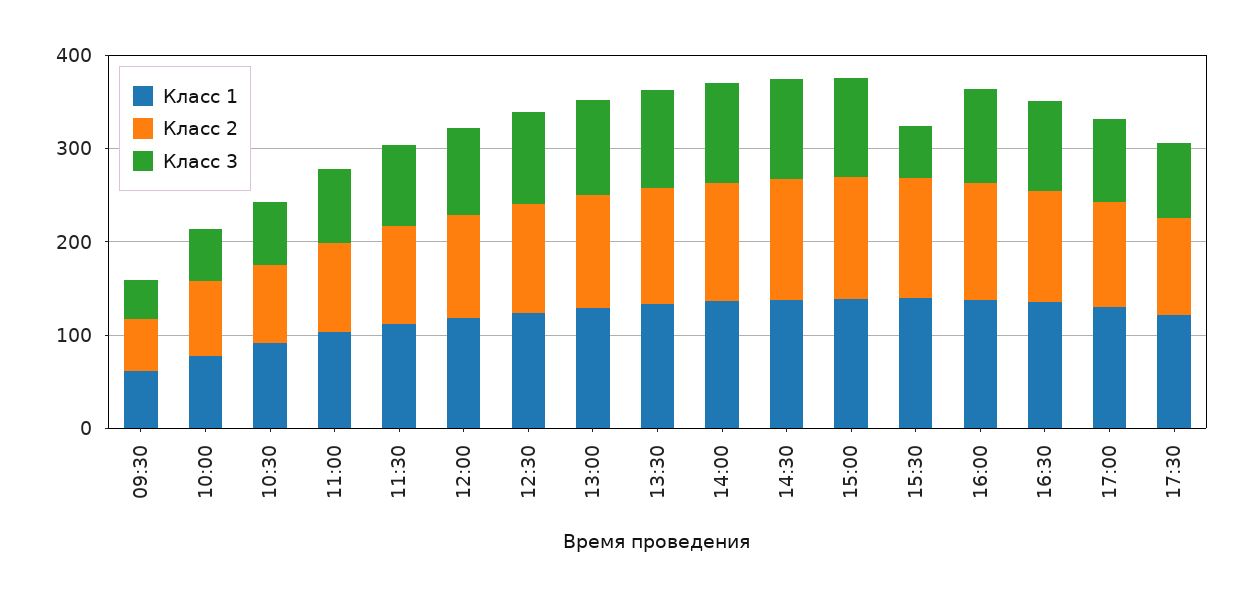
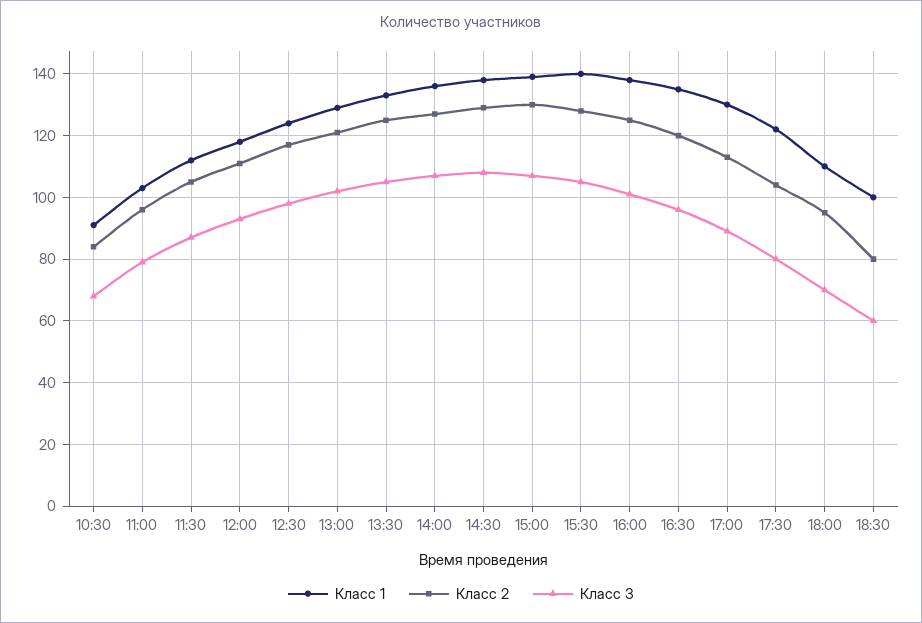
Класс 1, 09:30: 60 -> none
Класс 2, 09:30: 60 -> none
Класс 3, 09:30: 40 -> none
Класс 1, 10:00: 80 -> none
Класс 2, 10:00: 80 -> none
Класс 3, 10:00: 60 -> none
Класс 3, 15:30: 60 -> 105
Класс 1, 18:00: none -> 110
Класс 2, 18:00: none -> 95
Класс 3, 18:00: none -> 70
Класс 1, 18:30: none -> 100
Класс 2, 18:30: none -> 80
Класс 3, 18:30: none -> 60

